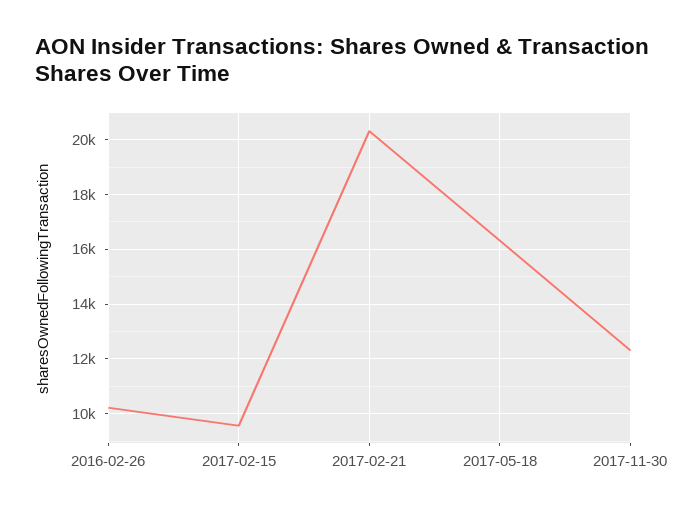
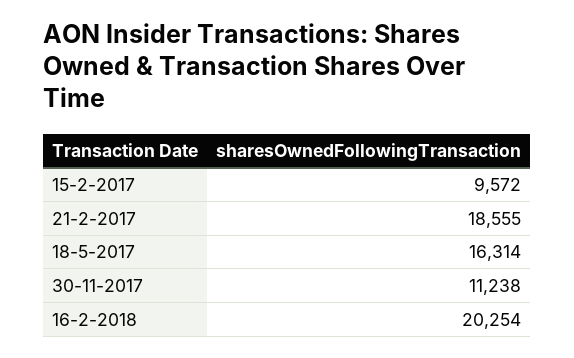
2016-02-26: 10250 -> none
2017-02-21: 20250 -> 18555
2017-11-30: 12250 -> 11238
16-2-2018: none -> 20254

